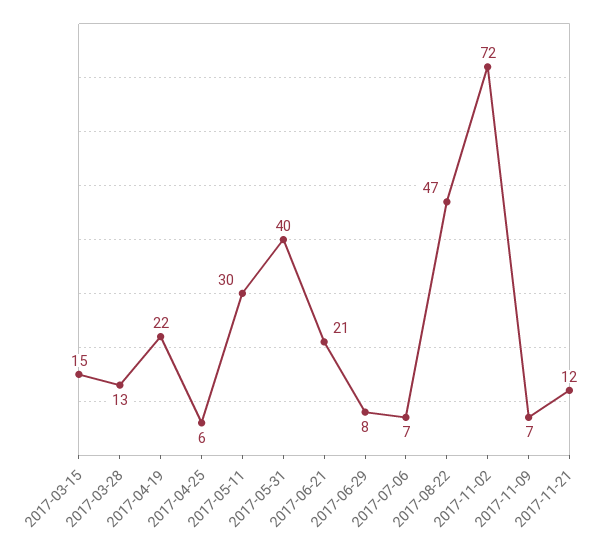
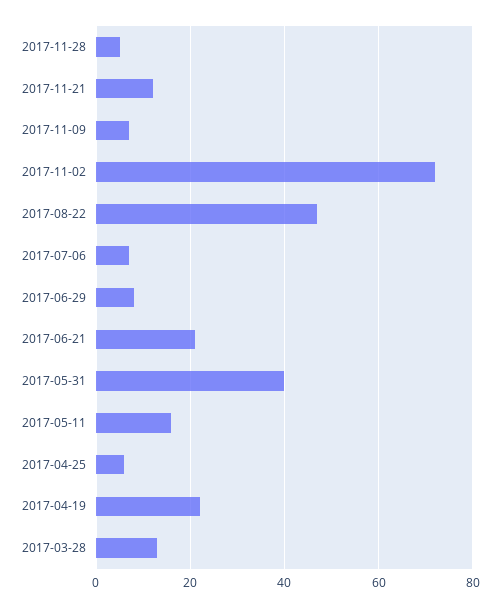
2017-03-15: 15 -> none
2017-05-11: 30 -> 15
2017-11-28: none -> 5

